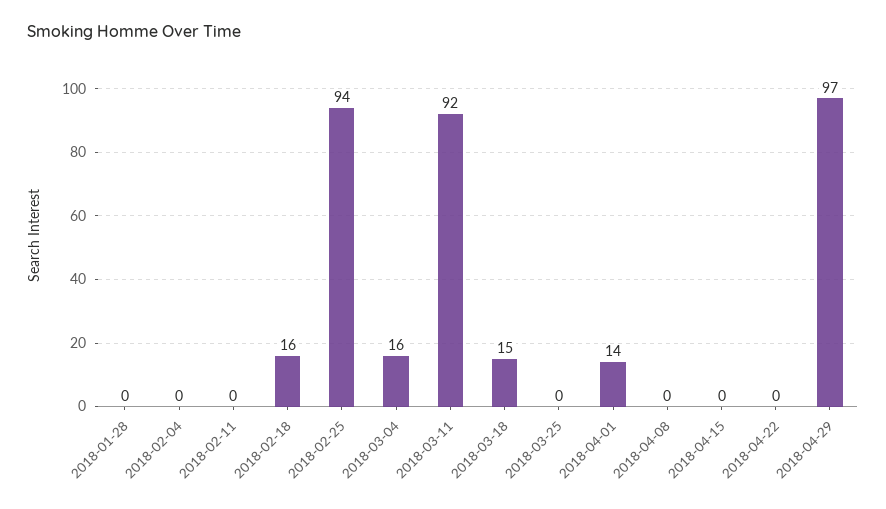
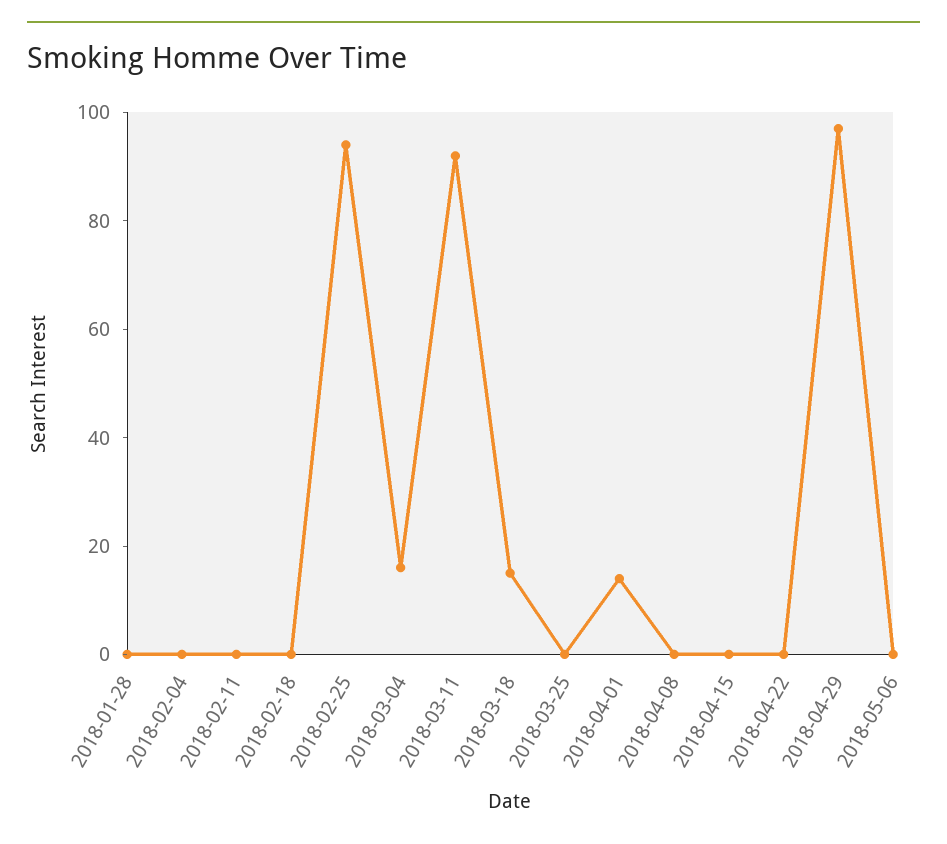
2018-02-18: 16 -> 0
2018-05-06: none -> 0

